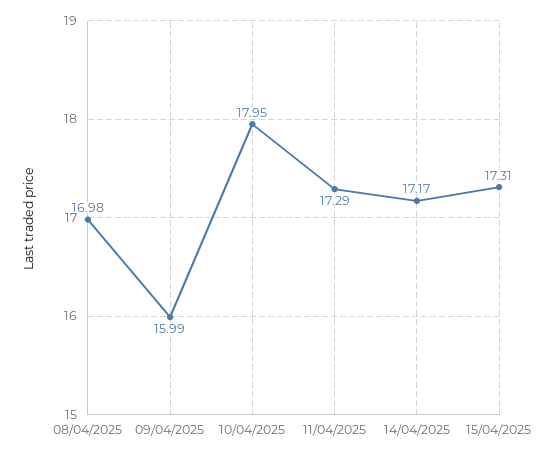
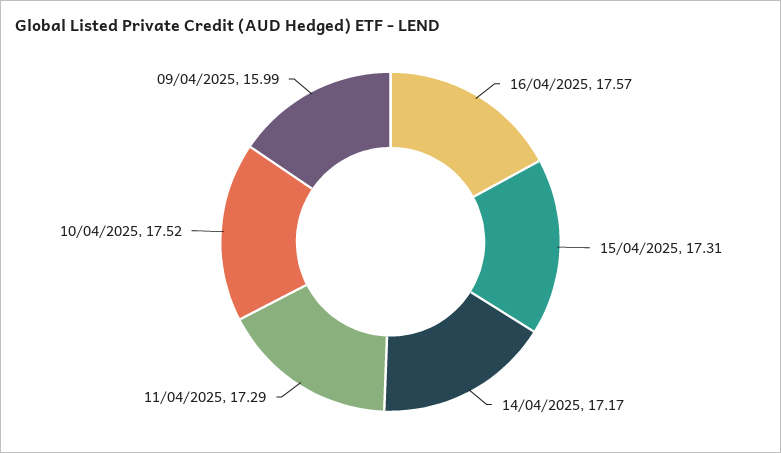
08/04/2025: 16.98 -> none
10/04/2025: 17.95 -> 17.52
16/04/2025: none -> 17.57

